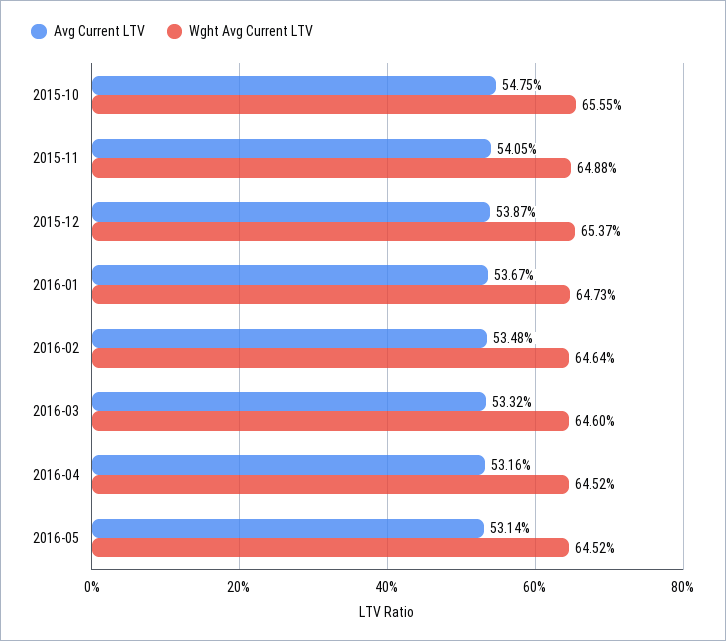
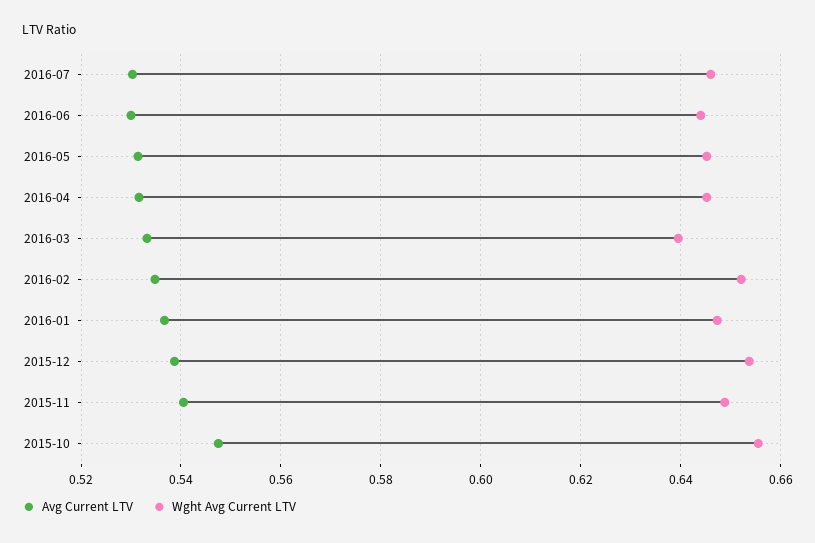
Wght Avg Current LTV, 2016-02: 0.6464 -> 0.652
Wght Avg Current LTV, 2016-03: 0.646 -> 0.64
Avg Current LTV, 2016-07: none -> 0.53
Wght Avg Current LTV, 2016-07: none -> 0.646
Avg Current LTV, 2016-06: none -> 0.53
Wght Avg Current LTV, 2016-06: none -> 0.644

